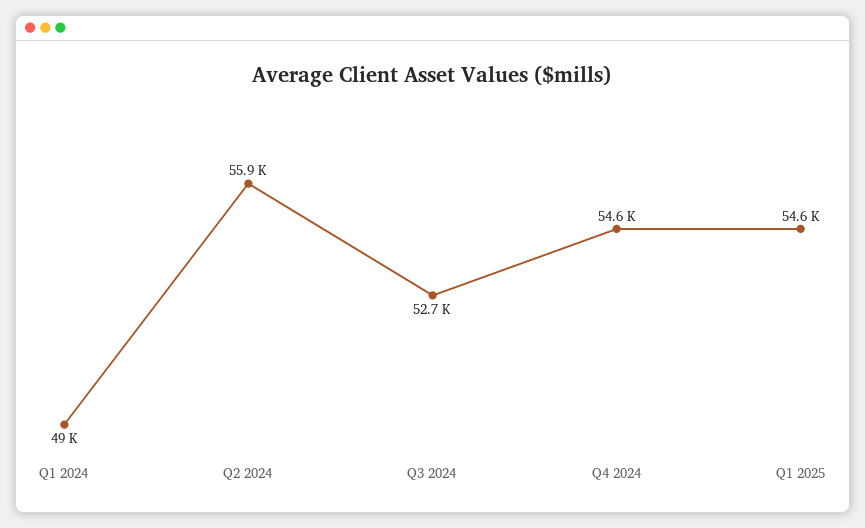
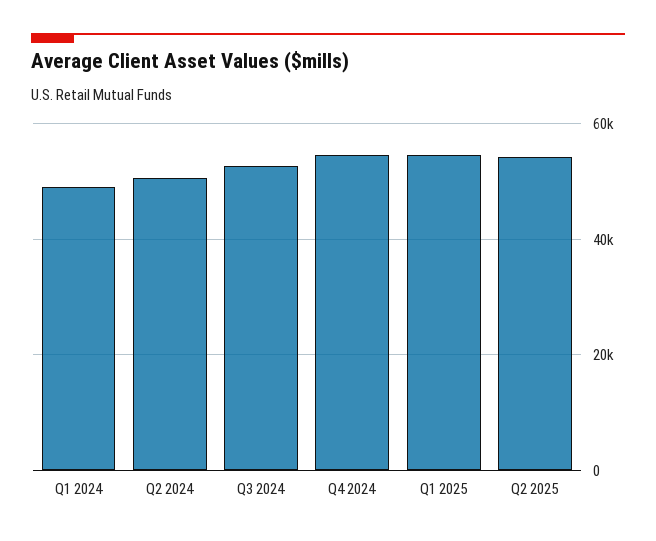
Q2 2024: 55900 -> 50000
Q2 2025: none -> 54000

